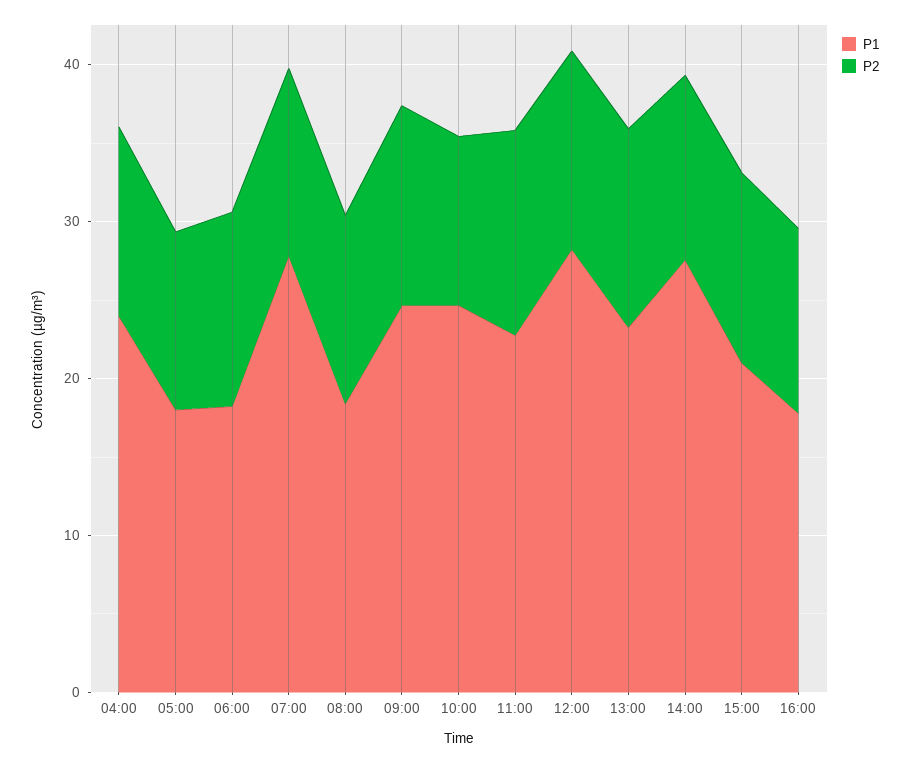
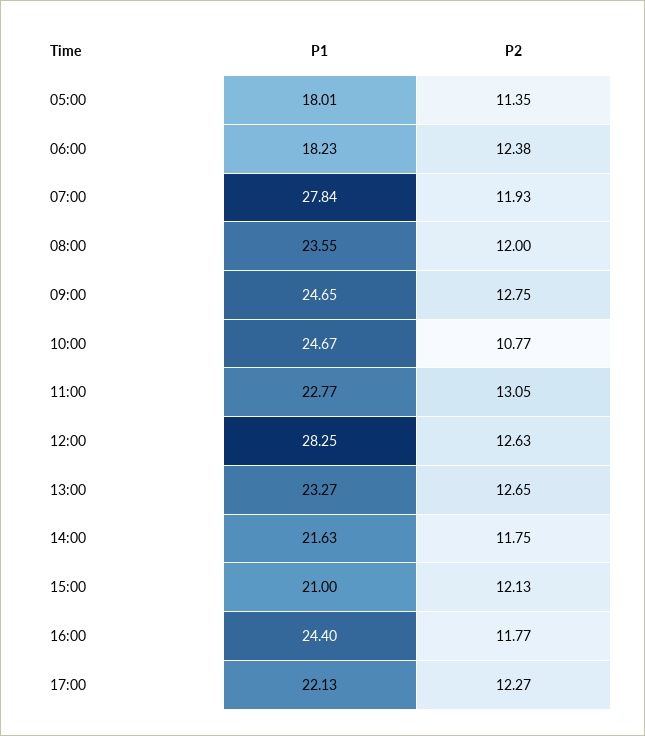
P1, 04:00: 24 -> none
P2, 04:00: 12 -> none
P1, 08:00: 18 -> 23.55
P1, 14:00: 28 -> 21.63
P1, 16:00: 18 -> 24.4
P1, 17:00: none -> 22.13
P2, 17:00: none -> 12.27

